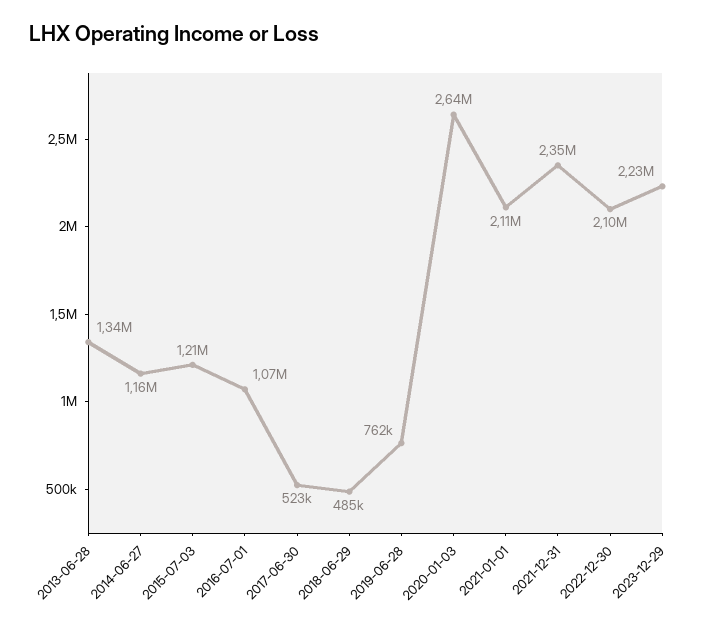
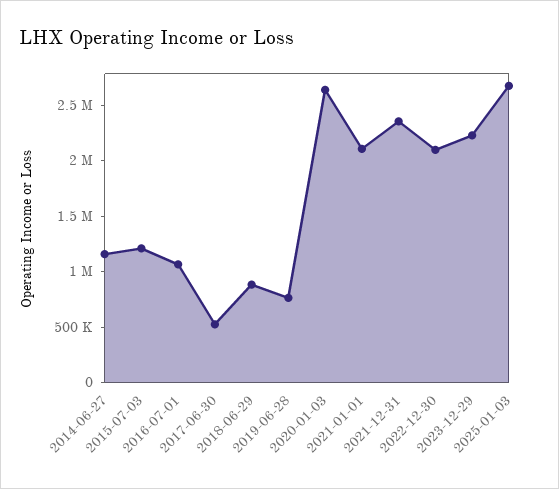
2013-06-28: 1340000 -> none
2018-06-29: 485000 -> 900000
2025-01-03: none -> 2700000

